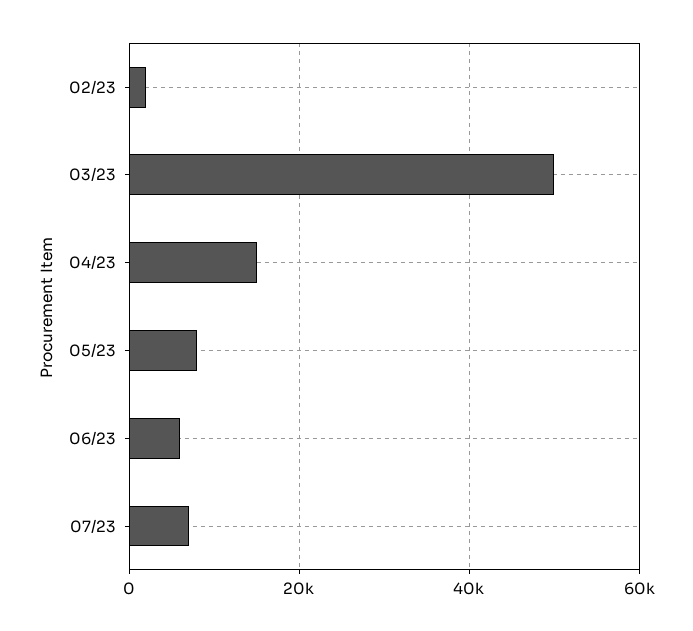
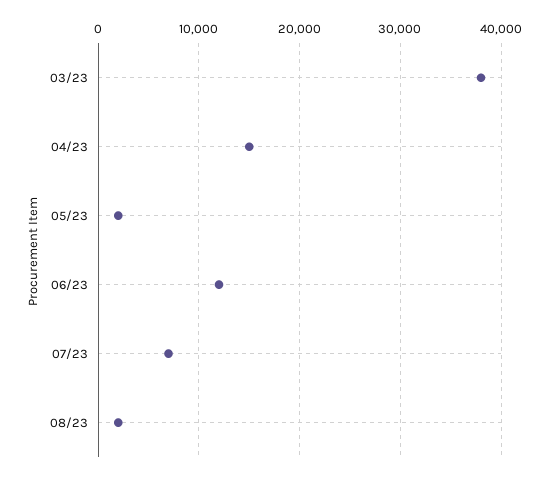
02/23: 2000 -> none
03/23: 50000 -> 38000
05/23: 8000 -> 2000
06/23: 6000 -> 12000
08/23: none -> 2000

